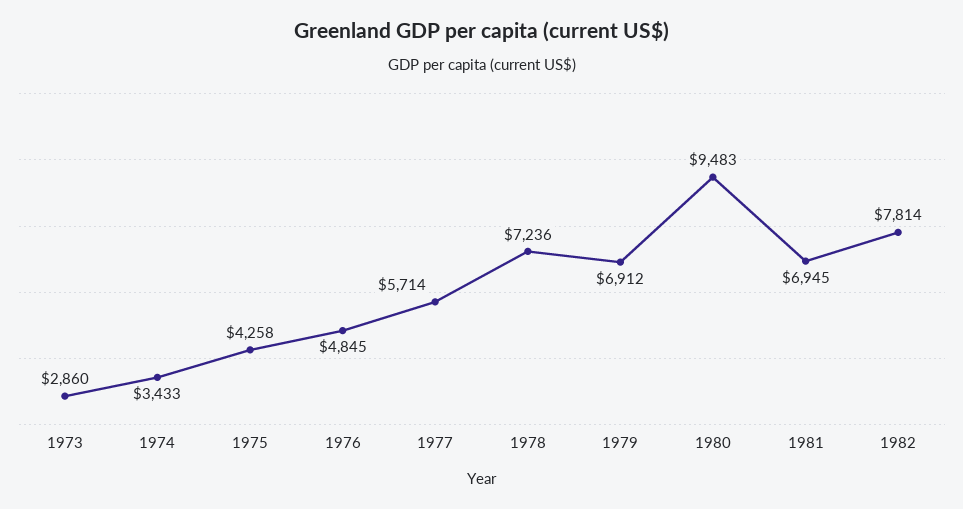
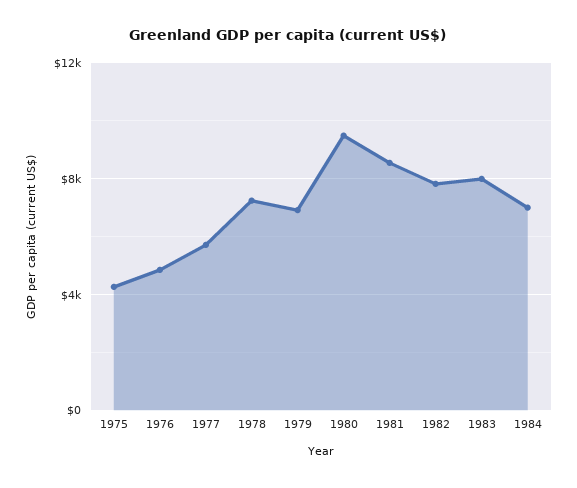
1973: 2860 -> none
1974: 3433 -> none
1981: 6945 -> 8500
1983: none -> 8000
1984: none -> 7000

